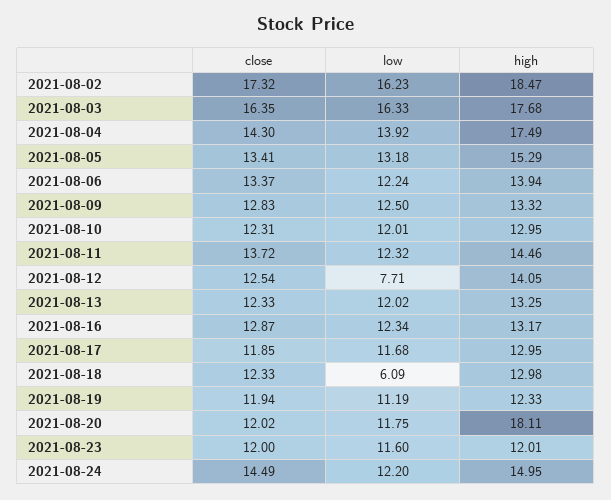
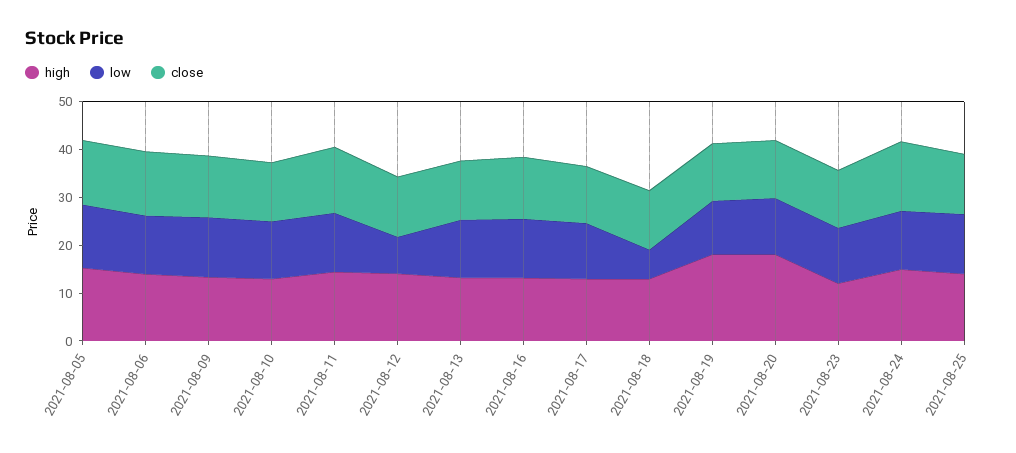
close, 2021-08-02: 17.32 -> none
low, 2021-08-02: 16.23 -> none
high, 2021-08-02: 18.47 -> none
close, 2021-08-03: 16.35 -> none
low, 2021-08-03: 16.33 -> none
high, 2021-08-03: 17.68 -> none
close, 2021-08-04: 14.3 -> none
low, 2021-08-04: 13.92 -> none
high, 2021-08-04: 17.49 -> none
high, 2021-08-19: 12.33 -> 18
high, 2021-08-25: none -> 14
low, 2021-08-25: none -> 12
close, 2021-08-25: none -> 12

